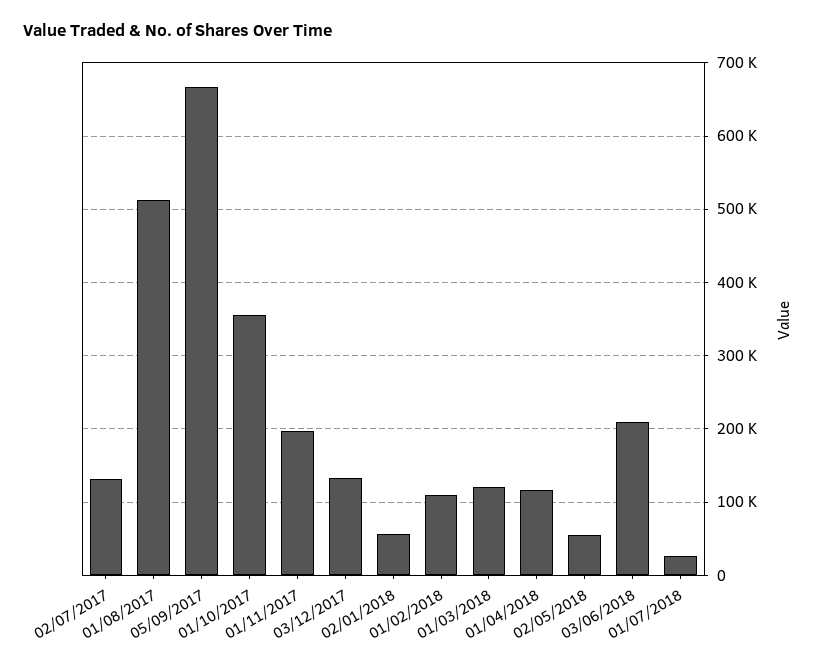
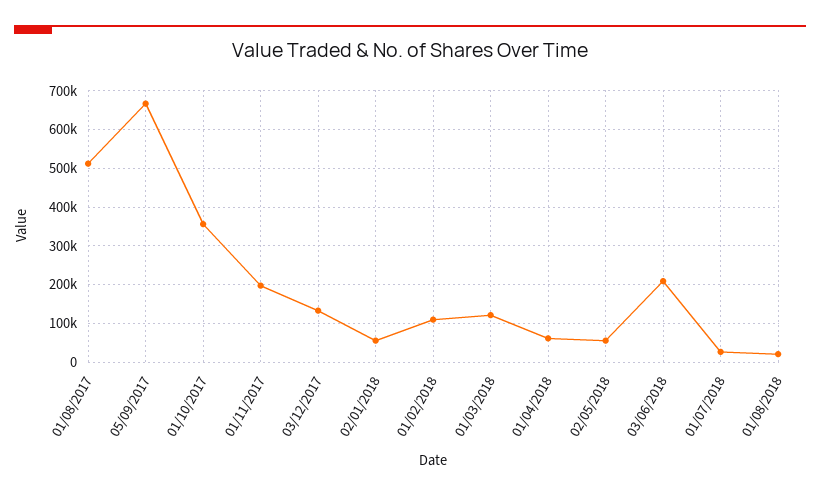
02/07/2017: 130000 -> none
01/04/2018: 120000 -> 60000
01/08/2018: none -> 20000

